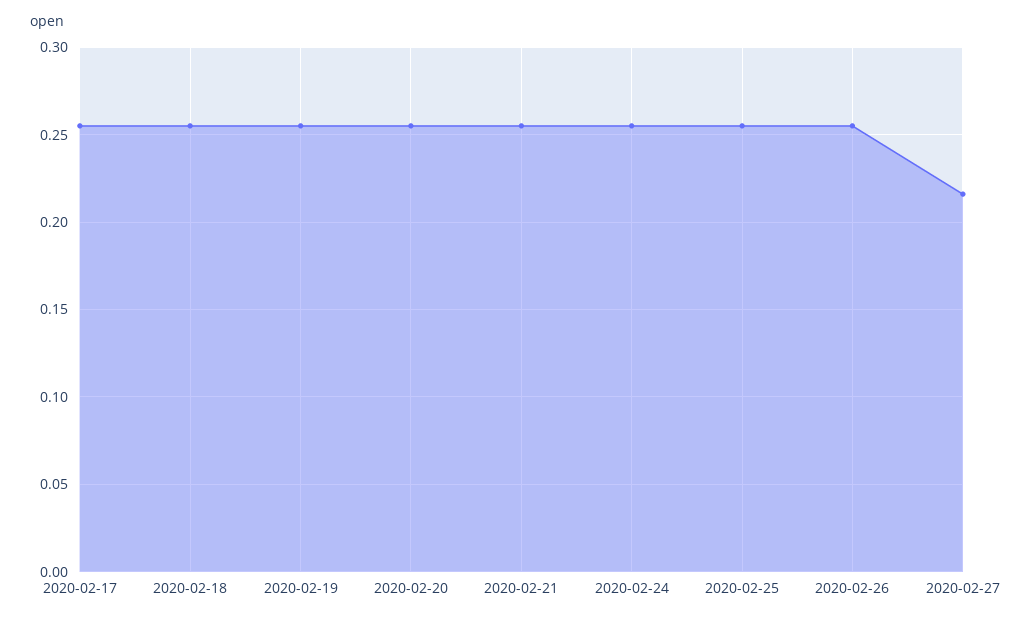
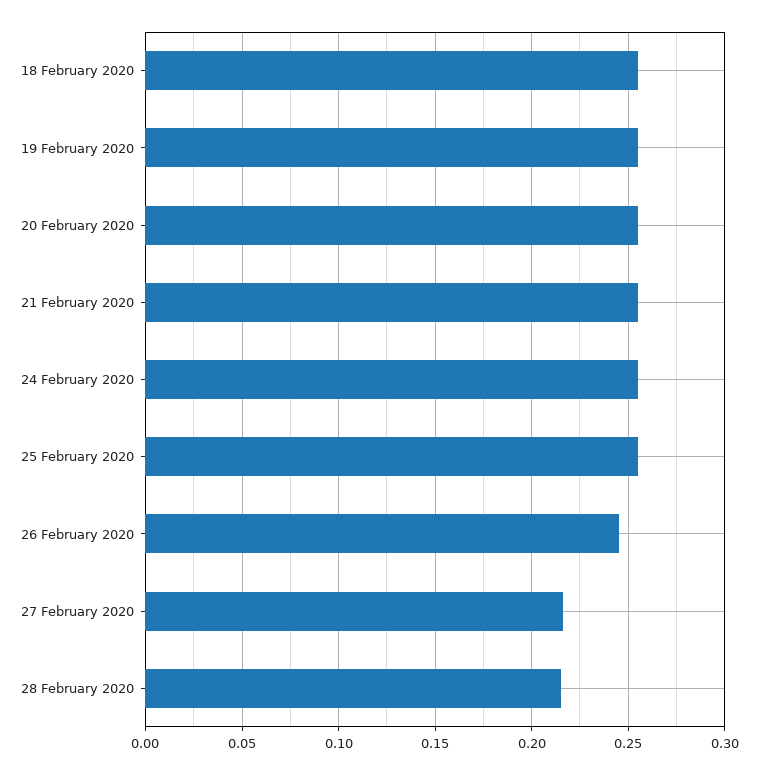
2020-02-17: 0.255 -> none
2020-02-26: 0.255 -> 0.245
28 February 2020: none -> 0.215

